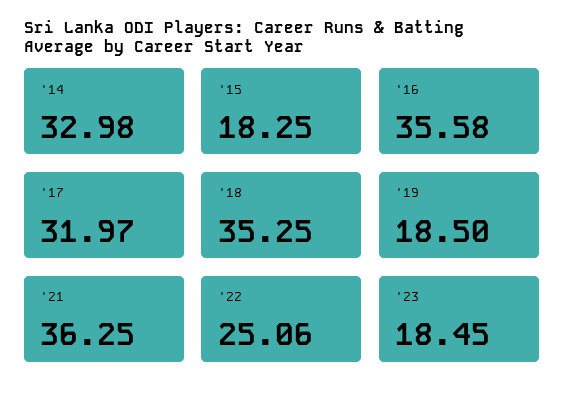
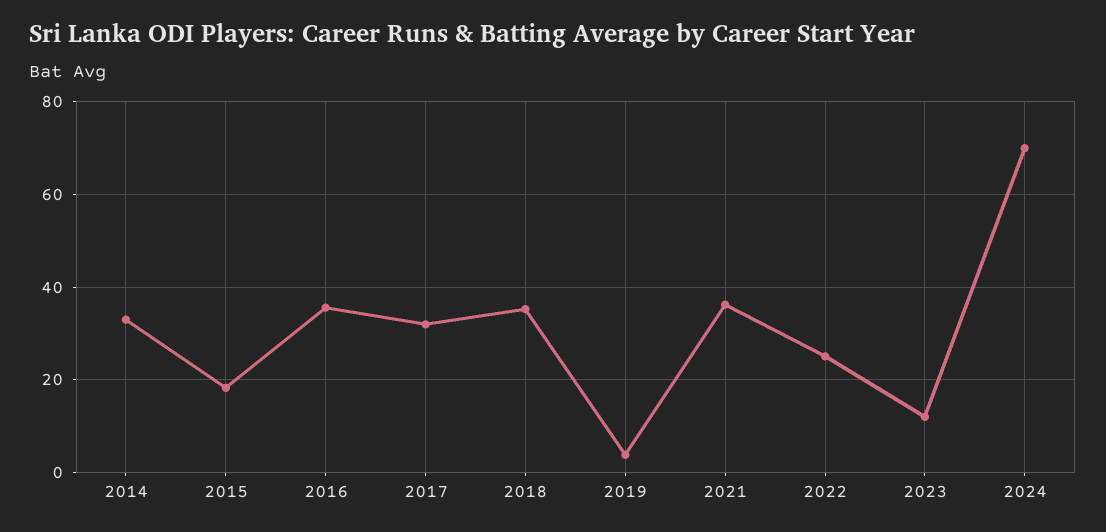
'19: 18.5 -> 4
'23: 18.45 -> 12
2024: none -> 70

